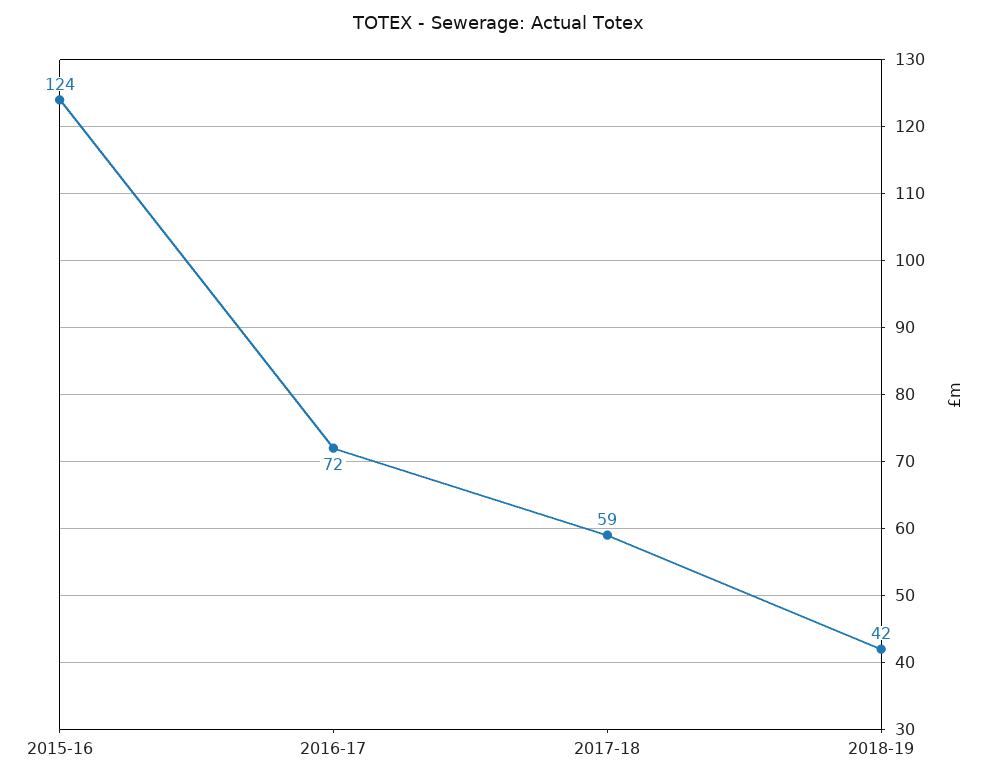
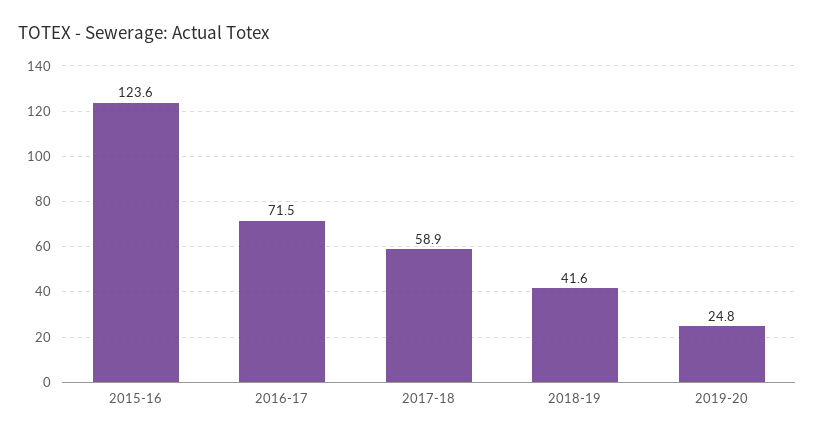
2019-20: none -> 24.8

